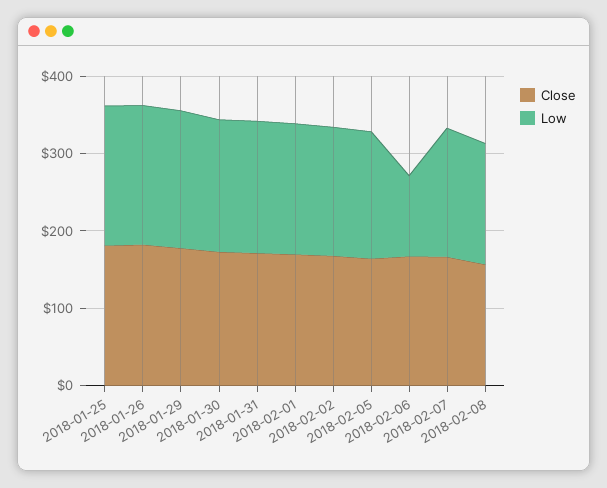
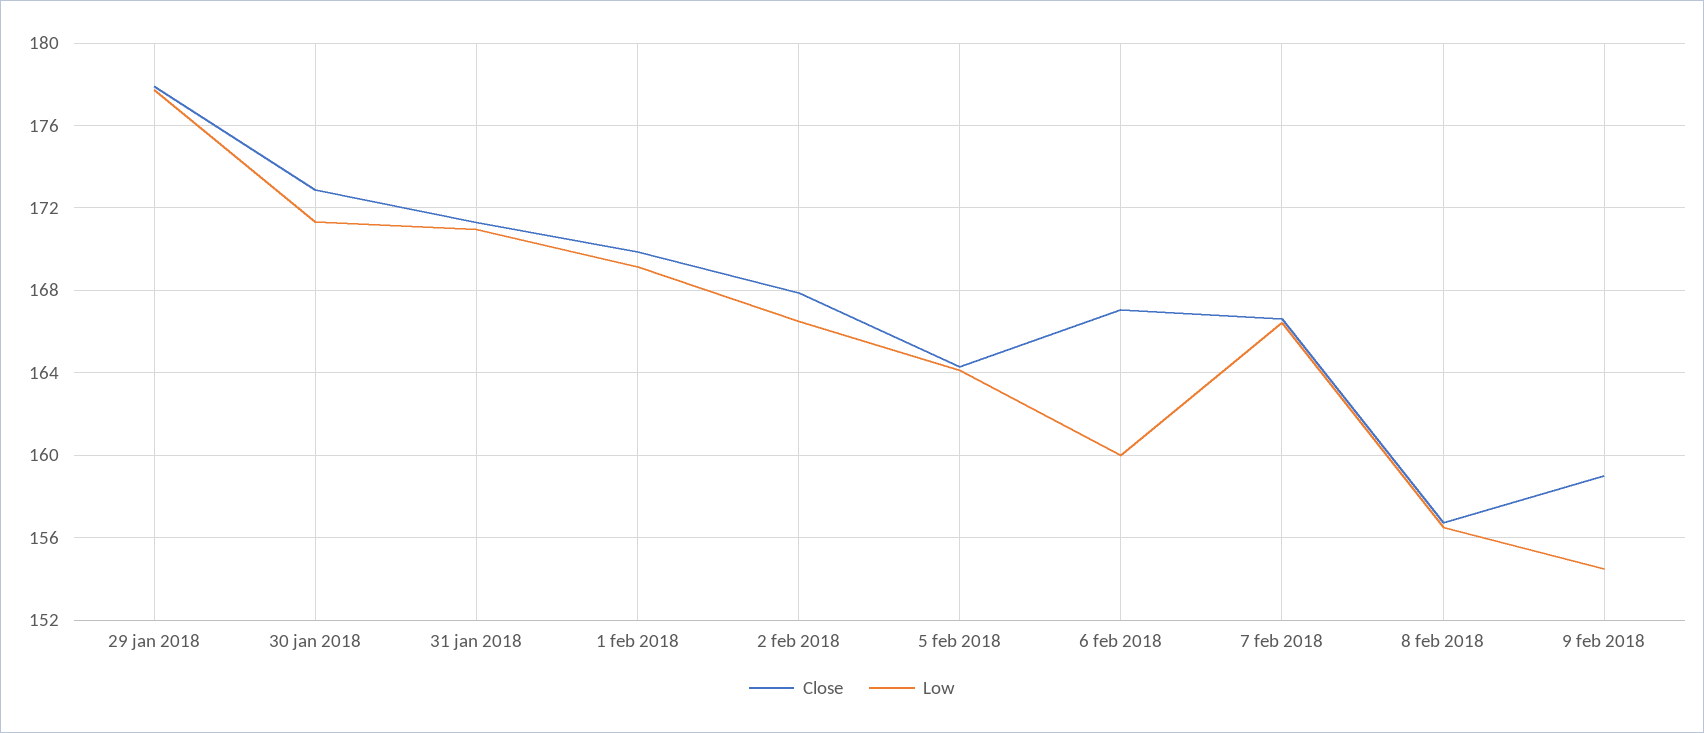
Close, 2018-01-25: 180 -> none
Low, 2018-01-25: 180 -> none
Close, 2018-01-26: 180 -> none
Low, 2018-01-26: 180 -> none
Low, 2018-02-06: 100 -> 160
Close, 9 feb 2018: none -> 159
Low, 9 feb 2018: none -> 154.5

